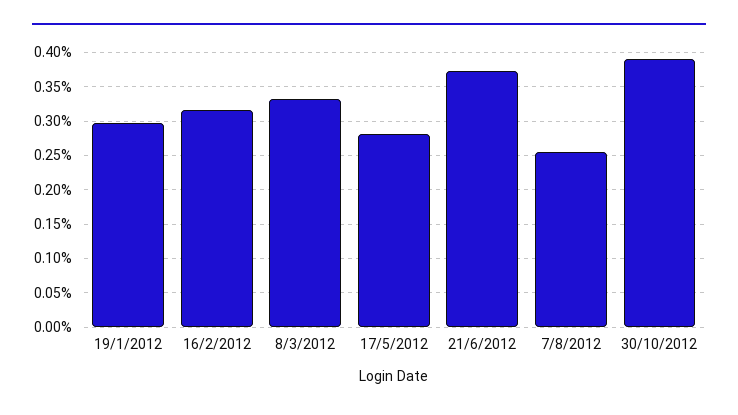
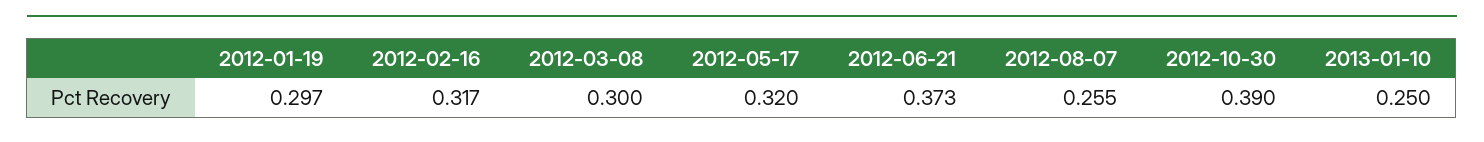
8/3/2012: 0.33 -> 0.3
17/5/2012: 0.28 -> 0.32
2013-01-10: none -> 0.25

